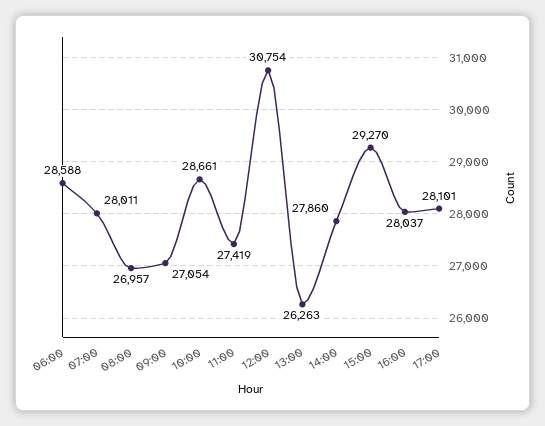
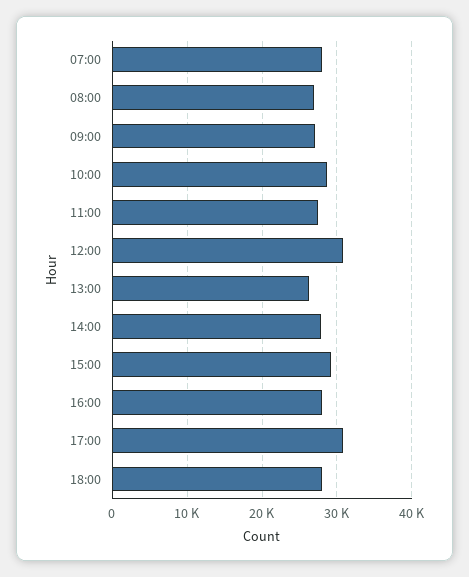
06:00: 28588 -> none
17:00: 28101 -> 31000
18:00: none -> 28000

